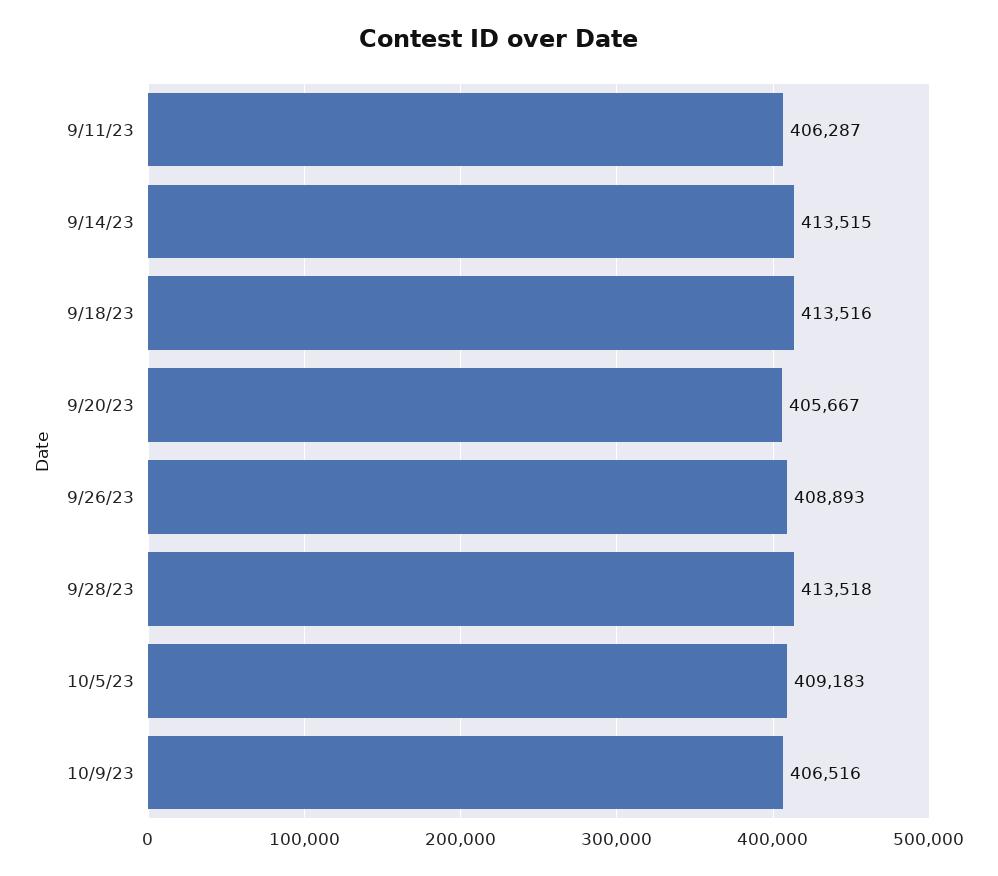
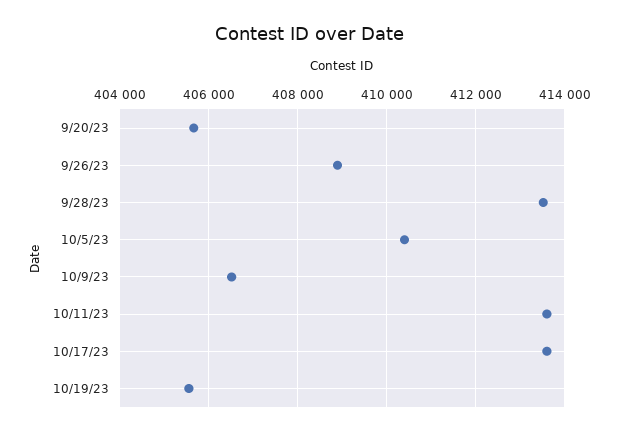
9/11/23: 406287 -> none
9/14/23: 413515 -> none
9/18/23: 413516 -> none
10/5/23: 409183 -> 410400
10/11/23: none -> 413600
10/17/23: none -> 413600
10/19/23: none -> 405600

